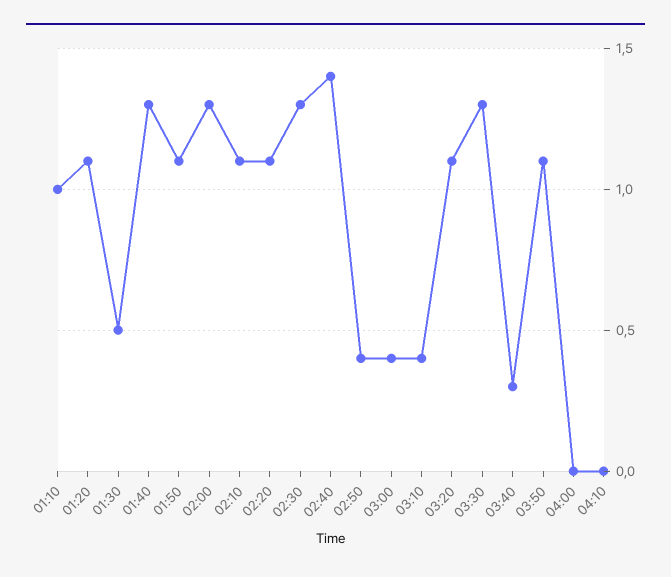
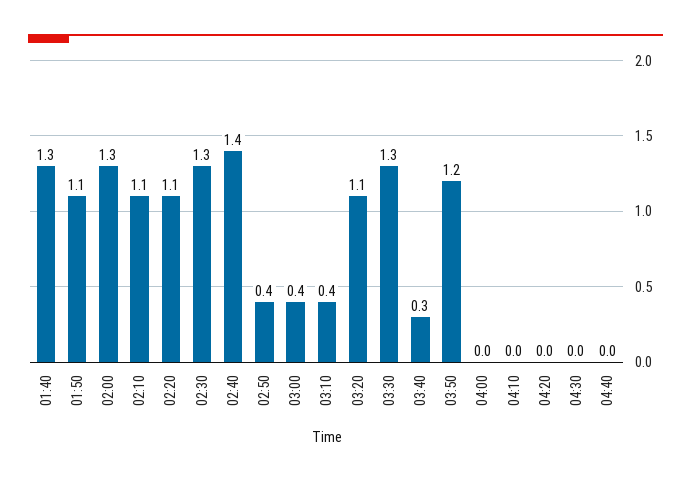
01:10: 1 -> none
01:20: 1.1 -> none
01:30: 0.5 -> none
03:50: 1.1 -> 1.2
04:20: none -> 0
04:30: none -> 0
04:40: none -> 0

